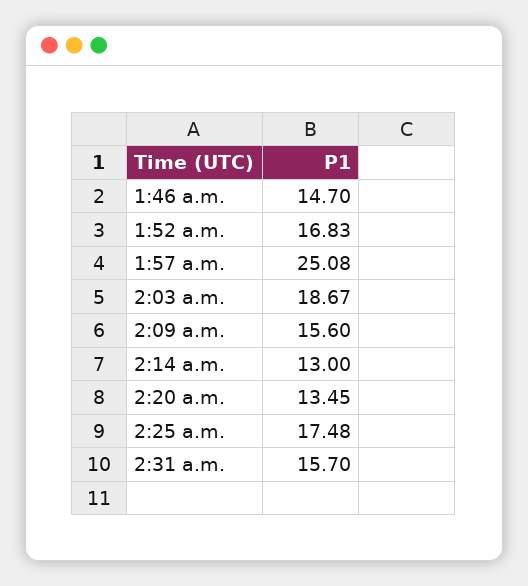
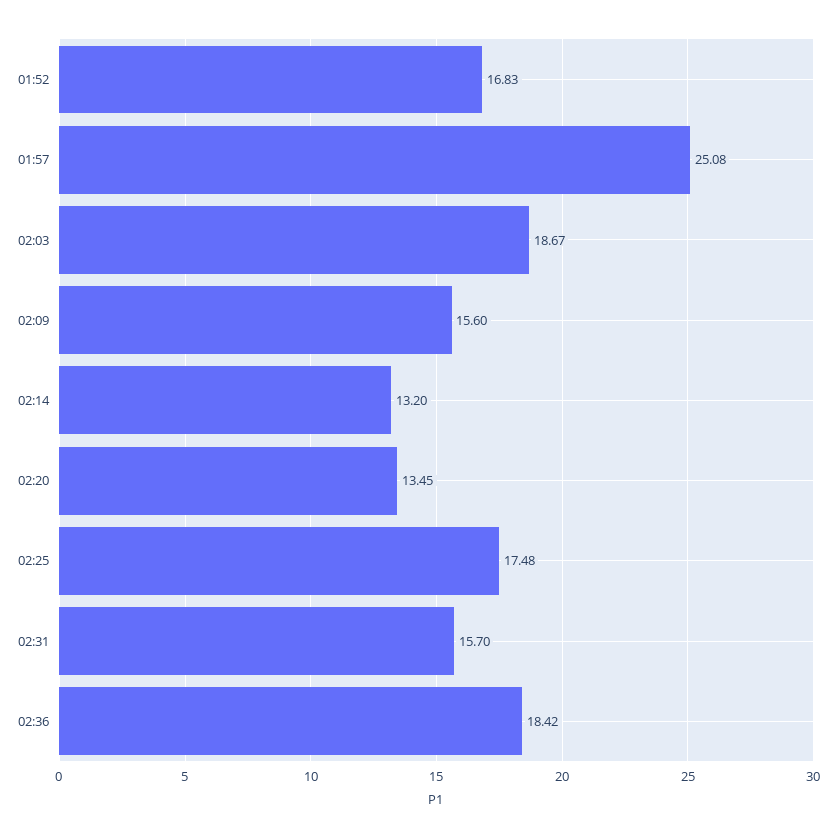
1:46 a.m.: 14.7 -> none
2:14 a.m.: 13 -> 13.2
02:36: none -> 18.42

